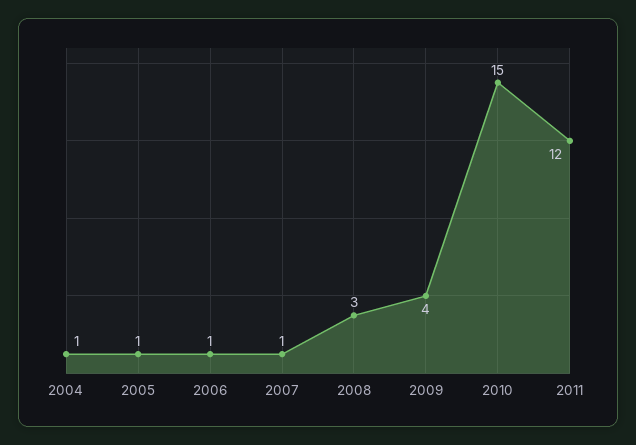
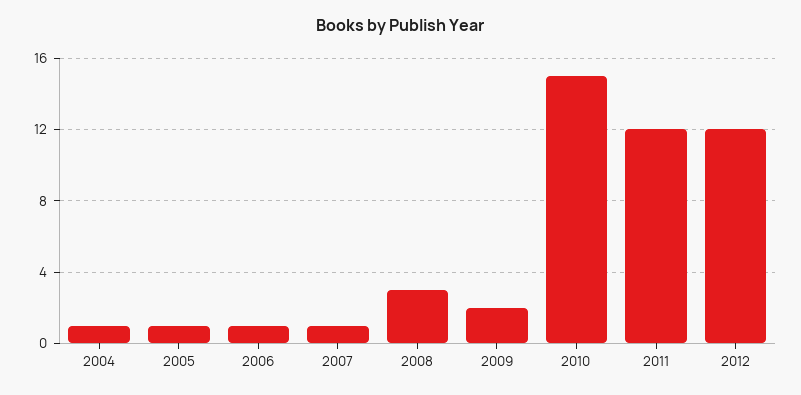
2009: 4 -> 2
2012: none -> 12

